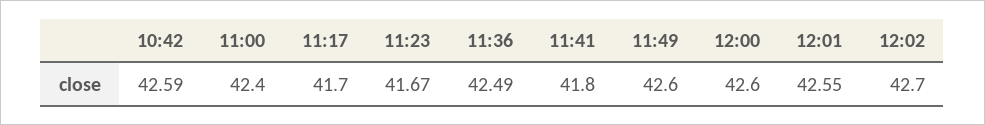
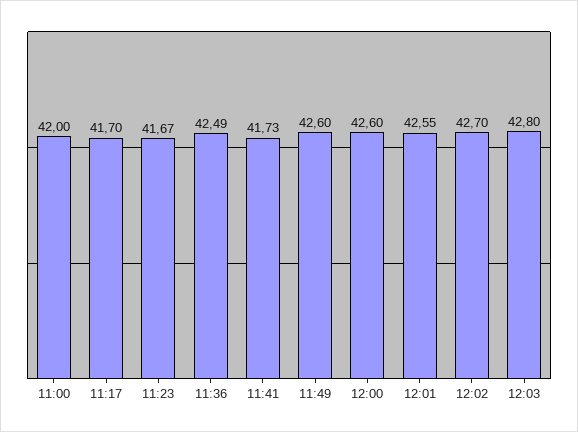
10:42: 42.59 -> none
11:00: 42.4 -> 42
11:41: 41.8 -> 41.73
12:03: none -> 42.8

